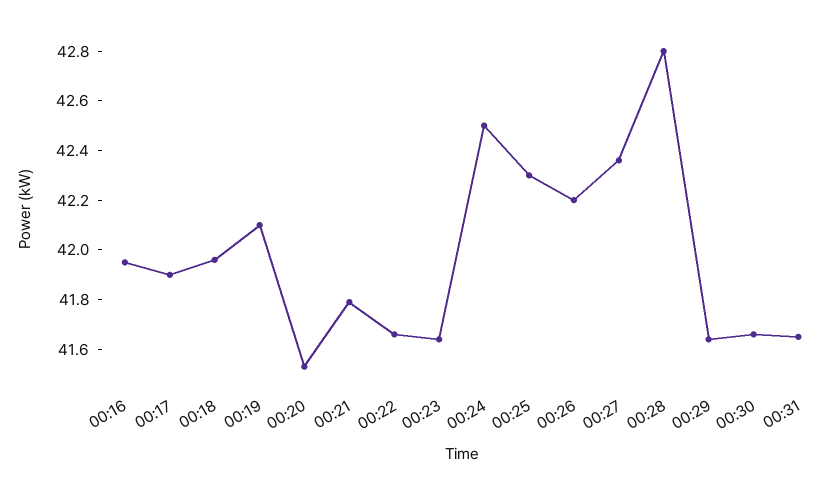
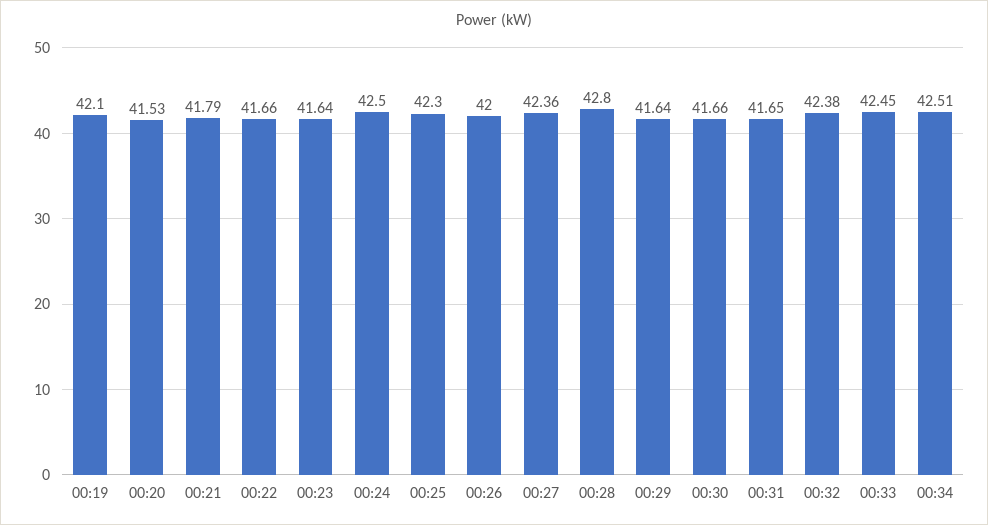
00:16: 41.95 -> none
00:17: 41.9 -> none
00:18: 41.95 -> none
00:26: 42.2 -> 42
00:32: none -> 42.38
00:33: none -> 42.45
00:34: none -> 42.51

